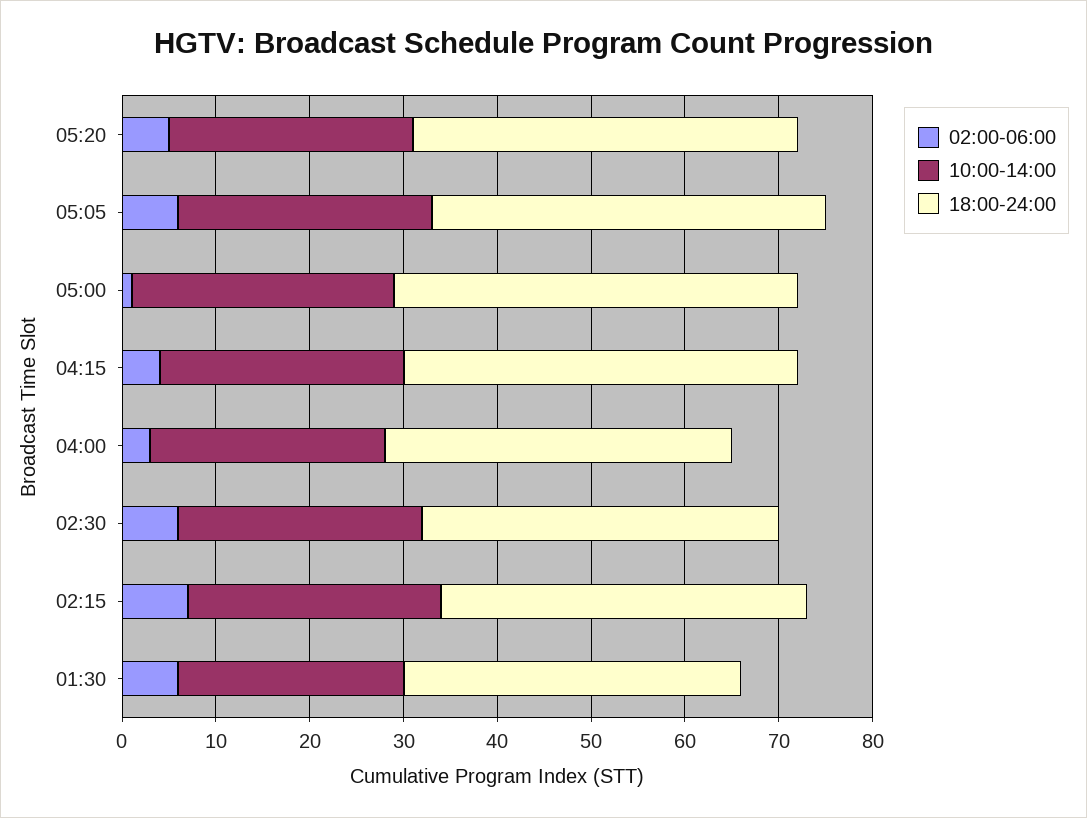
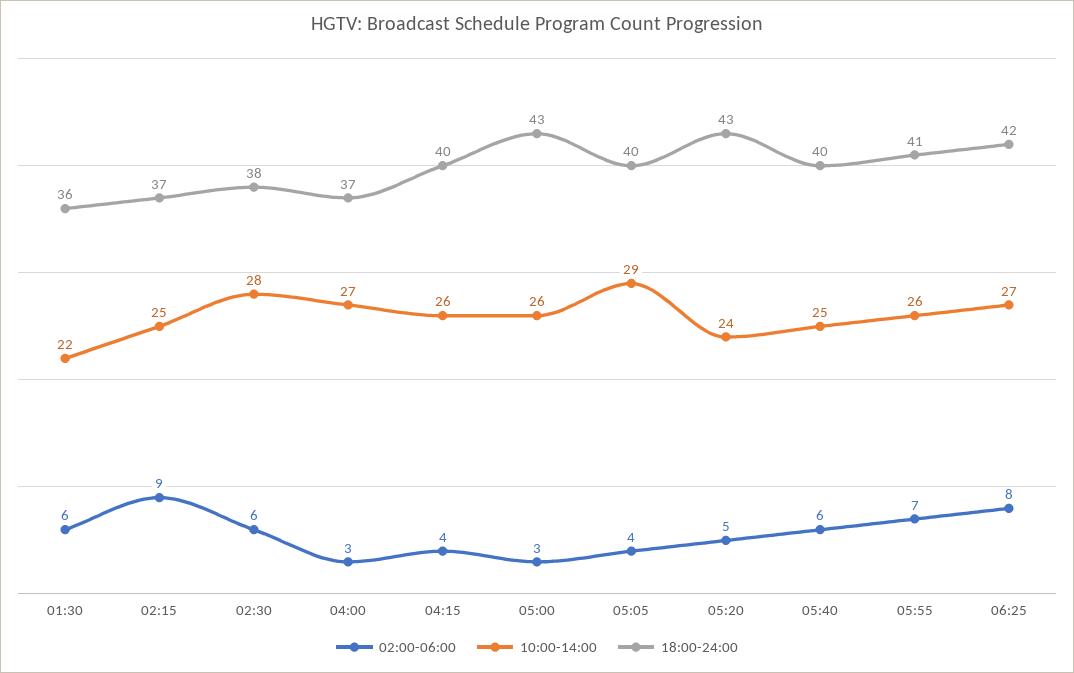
10:00-14:00, 05:20: 26 -> 24
18:00-24:00, 05:20: 41 -> 43
02:00-06:00, 05:05: 6 -> 4
10:00-14:00, 05:05: 27 -> 29
18:00-24:00, 05:05: 42 -> 40
02:00-06:00, 05:00: 1 -> 3
10:00-14:00, 05:00: 28 -> 26
18:00-24:00, 04:15: 42 -> 40
10:00-14:00, 04:00: 25 -> 27
10:00-14:00, 02:30: 26 -> 28
02:00-06:00, 02:15: 7 -> 9
10:00-14:00, 02:15: 27 -> 25
18:00-24:00, 02:15: 39 -> 37
10:00-14:00, 01:30: 24 -> 22
02:00-06:00, 05:40: none -> 6
10:00-14:00, 05:40: none -> 25
18:00-24:00, 05:40: none -> 40
02:00-06:00, 05:55: none -> 7
10:00-14:00, 05:55: none -> 26
18:00-24:00, 05:55: none -> 41
02:00-06:00, 06:25: none -> 8
10:00-14:00, 06:25: none -> 27
18:00-24:00, 06:25: none -> 42

